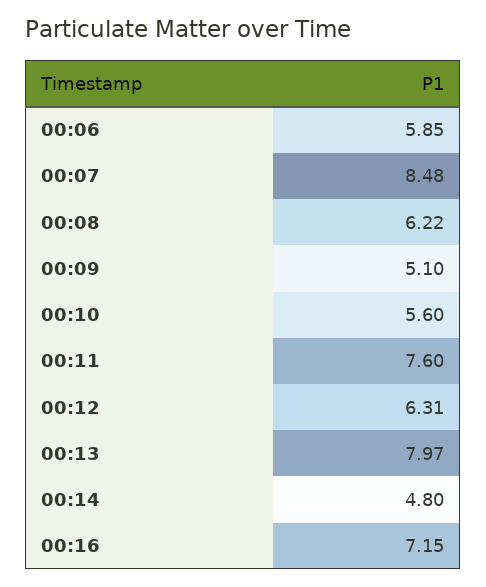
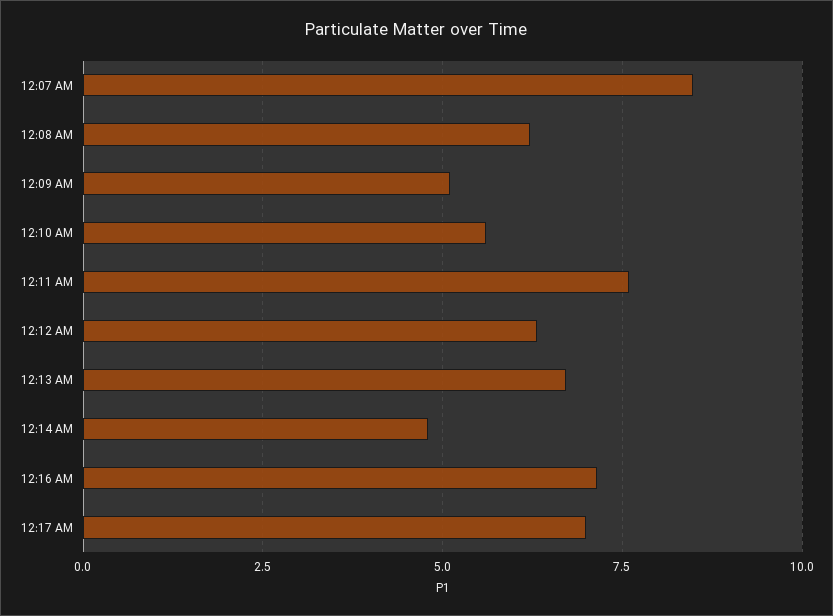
00:06: 5.85 -> none
00:13: 7.97 -> 6.75
12:17 AM: none -> 7

